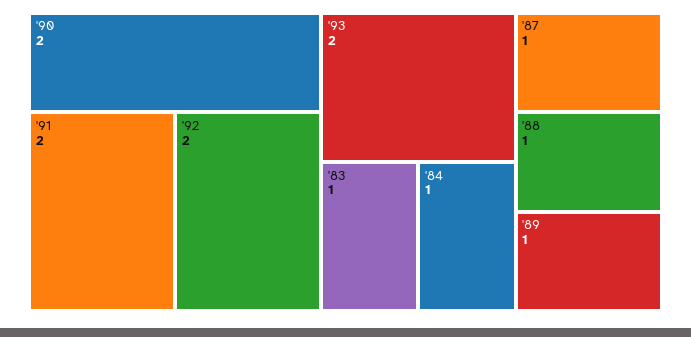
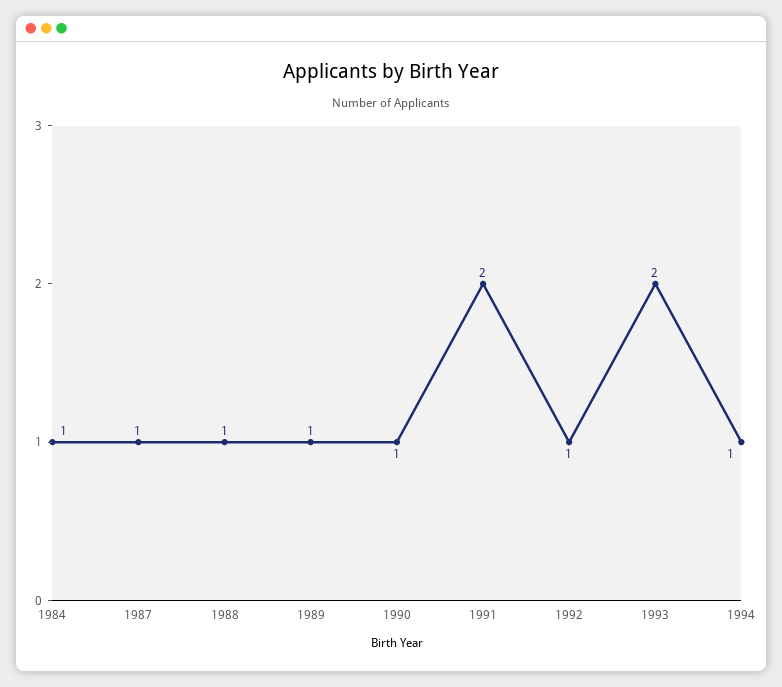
'90: 2 -> 1
'92: 2 -> 1
'83: 1 -> none
1994: none -> 1

